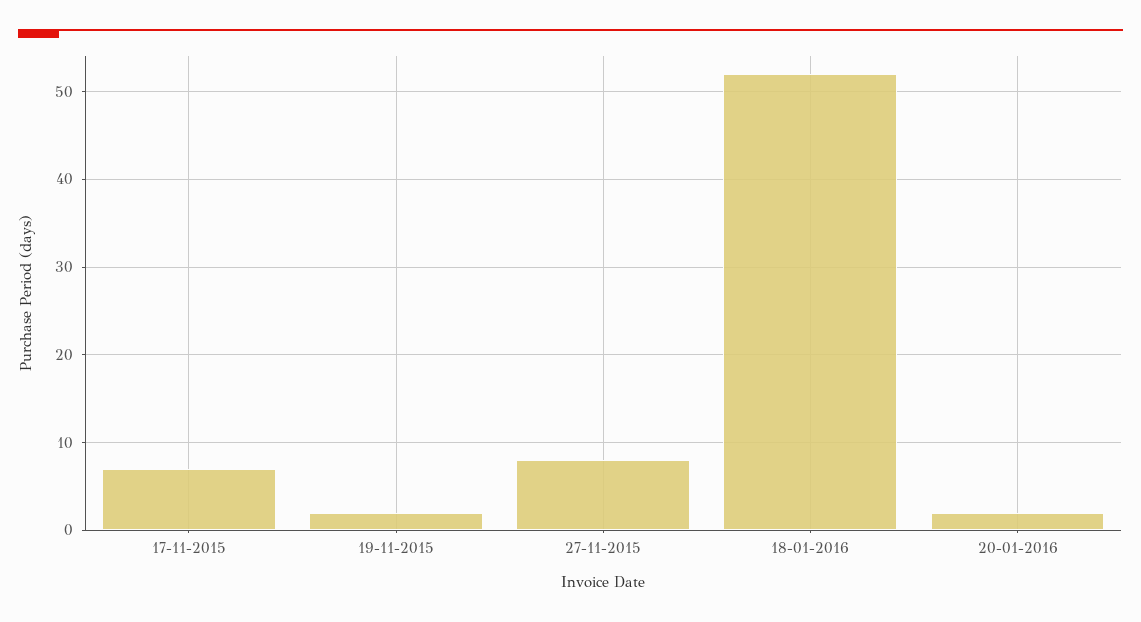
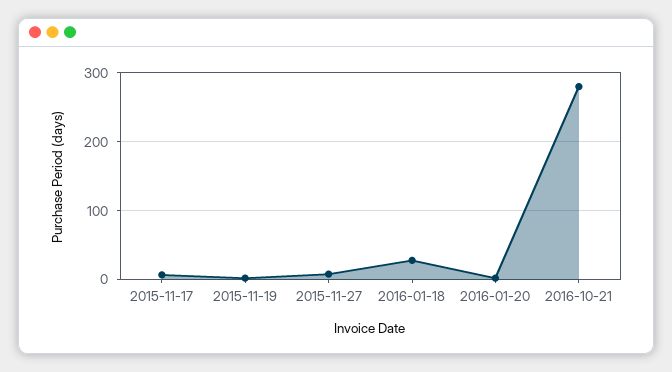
18-01-2016: 52 -> 30
2016-10-21: none -> 280

